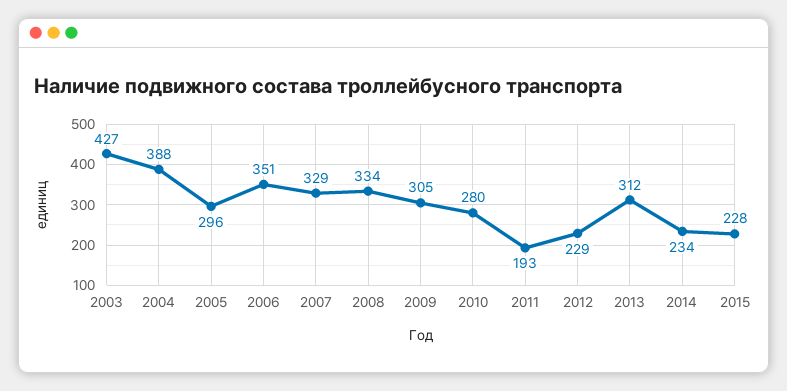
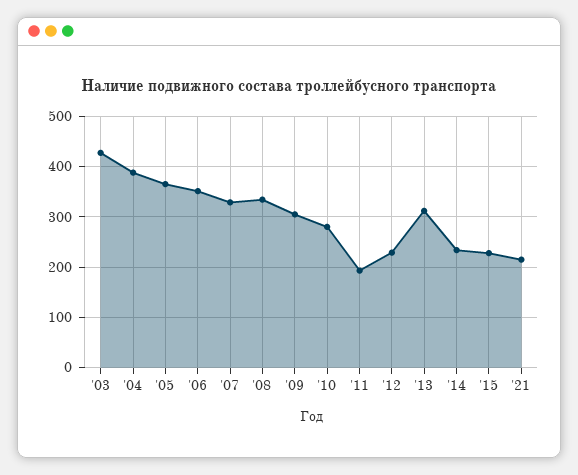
2005: 296 -> 360
'21: none -> 220

